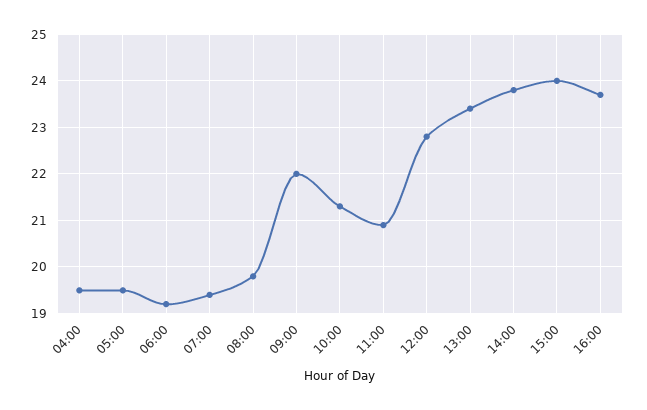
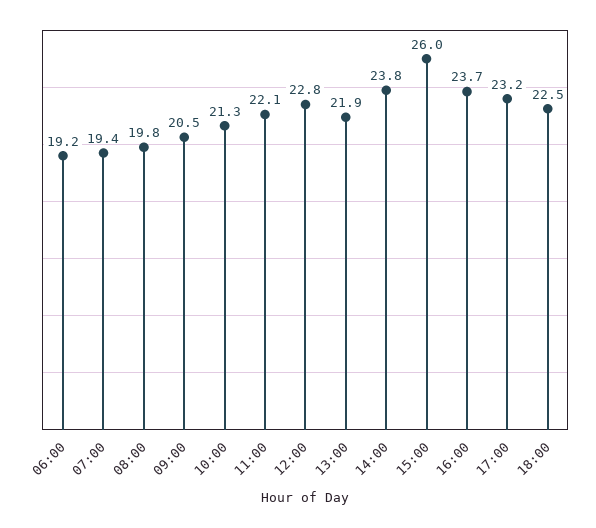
04:00: 19.5 -> none
05:00: 19.5 -> none
09:00: 22 -> 20.5
11:00: 21 -> 22.1
13:00: 23.5 -> 21.9
15:00: 24 -> 26
17:00: none -> 23.2
18:00: none -> 22.5

